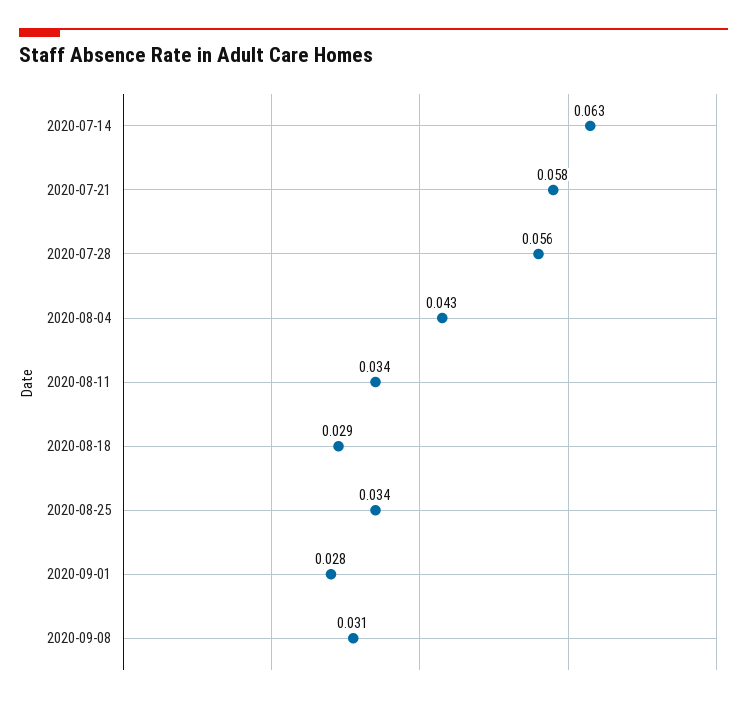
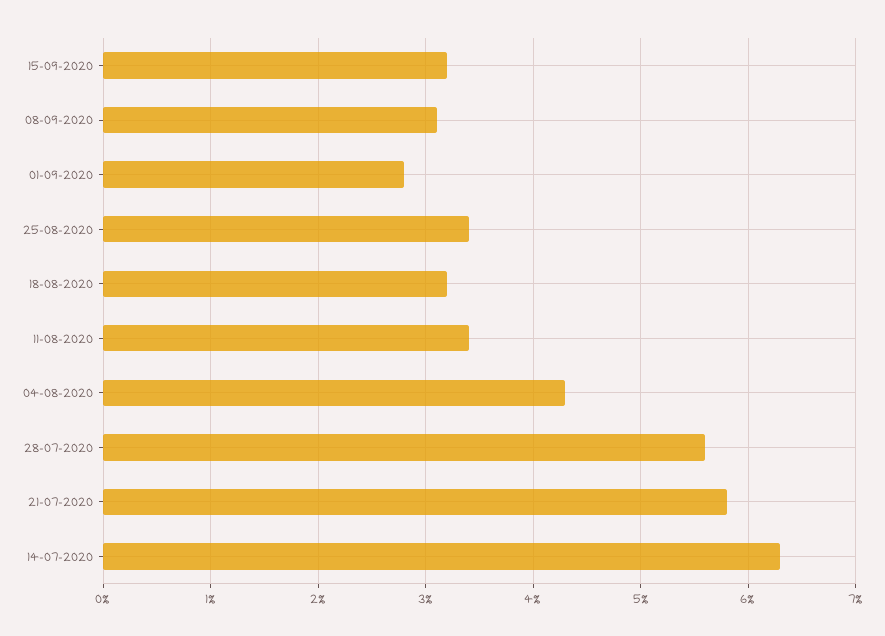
2020-08-18: 0.029 -> 0.032
15-09-2020: none -> 0.032

